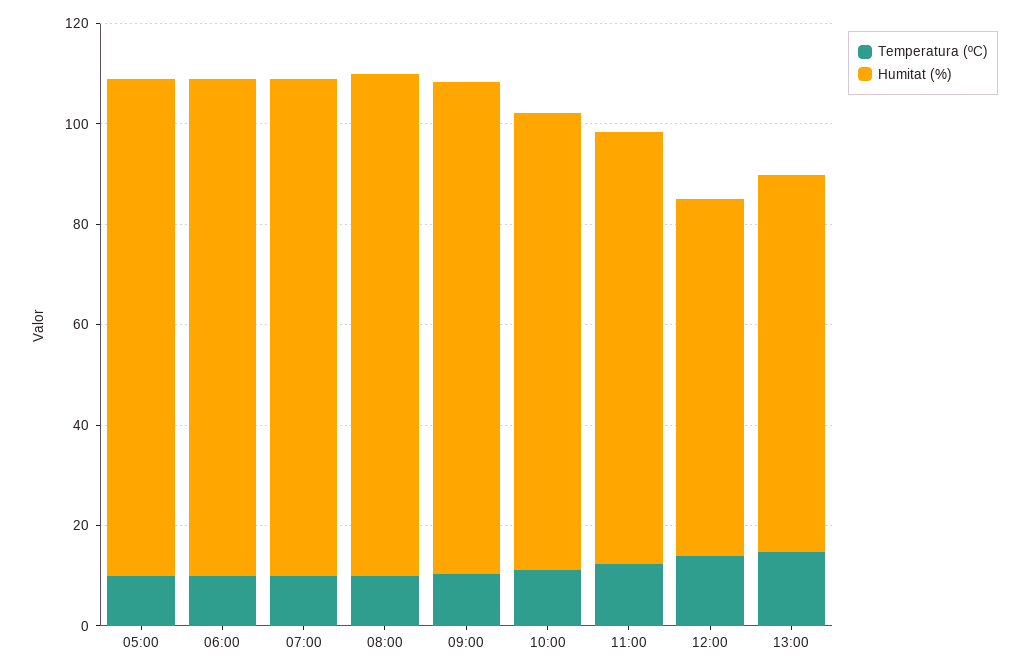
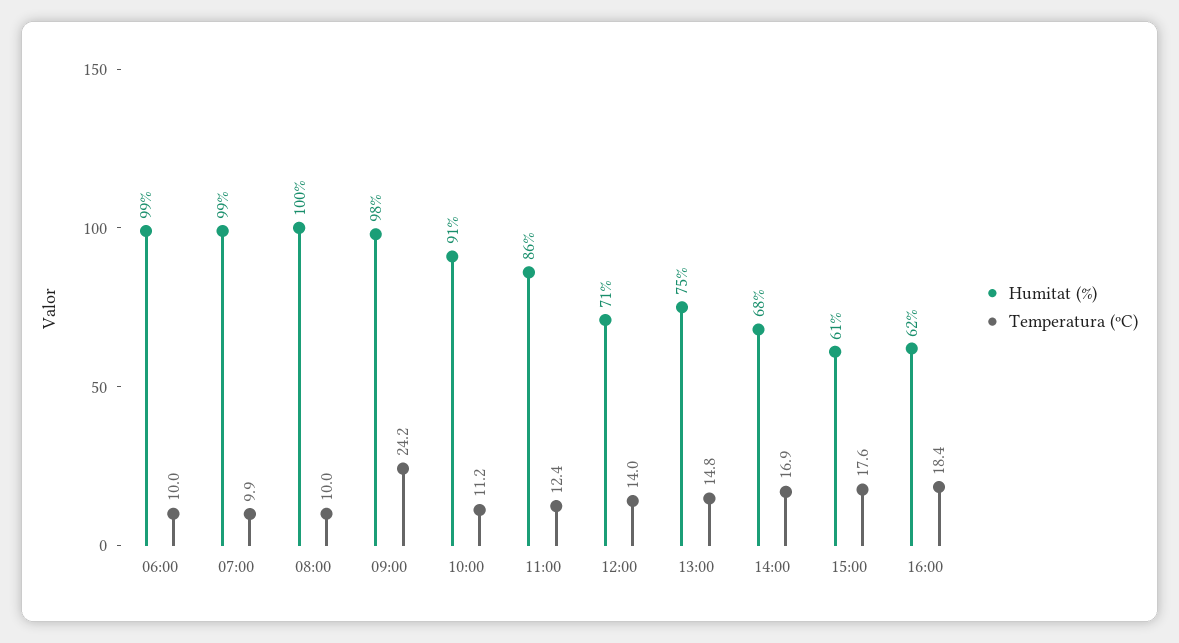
Temperatura (ºC), 05:00: 10 -> none
Humitat (%), 05:00: 100 -> none
Temperatura (ºC), 09:00: 10 -> 24.2
Humitat (%), 14:00: none -> 68
Temperatura (ºC), 14:00: none -> 16.9
Humitat (%), 15:00: none -> 61
Temperatura (ºC), 15:00: none -> 17.6
Humitat (%), 16:00: none -> 62
Temperatura (ºC), 16:00: none -> 18.4

